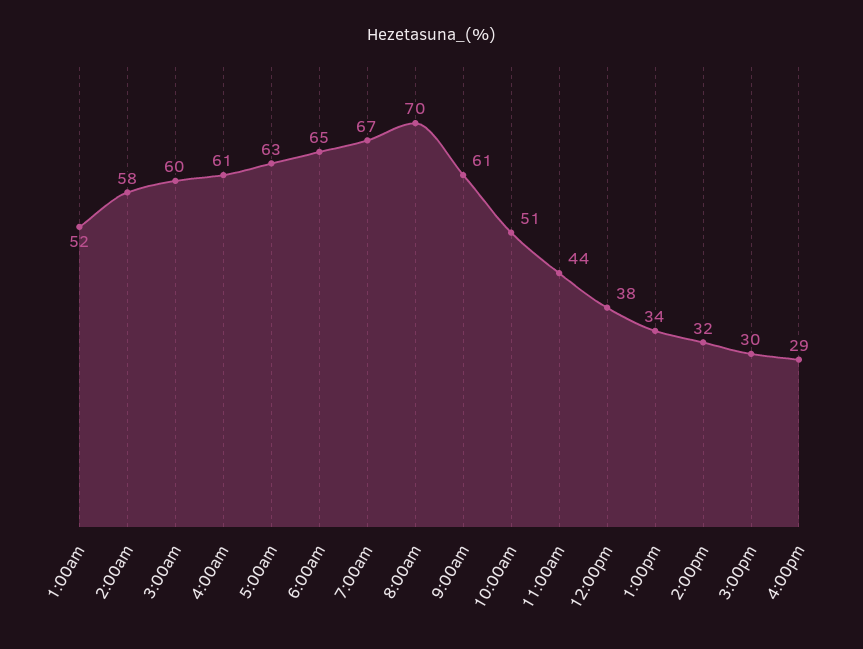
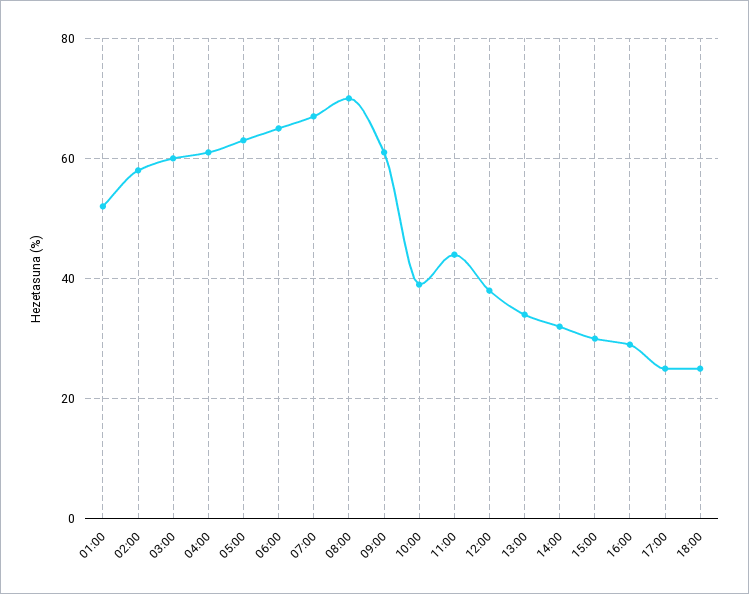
10:00am: 51 -> 40
17:00: none -> 25
18:00: none -> 25

